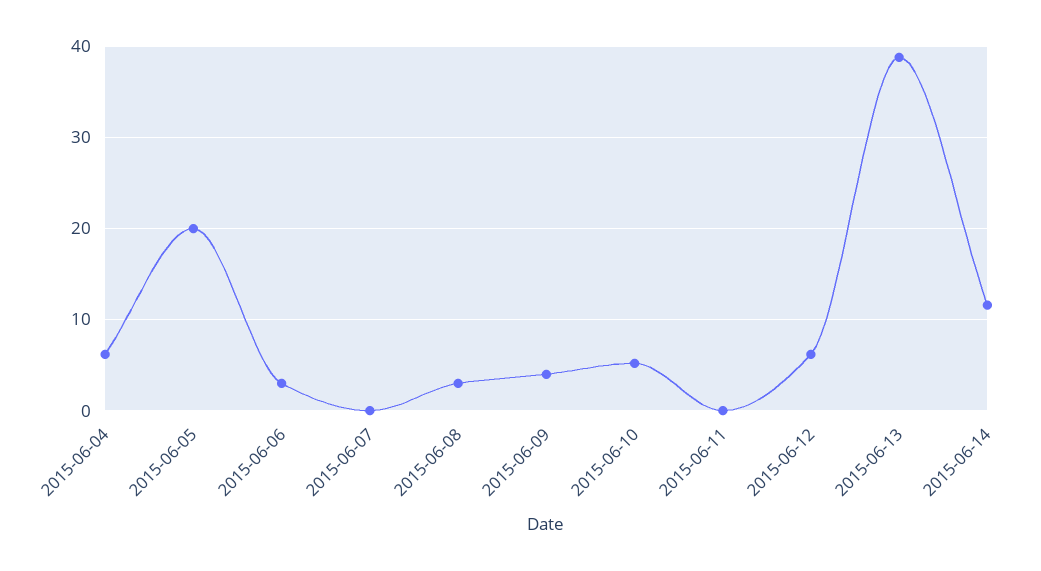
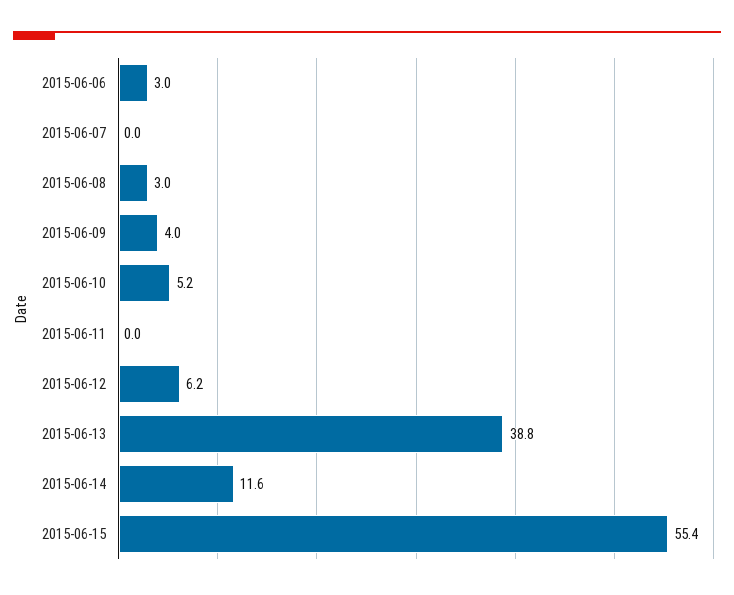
2015-06-04: 6 -> none
2015-06-05: 20 -> none
2015-06-15: none -> 55.4

